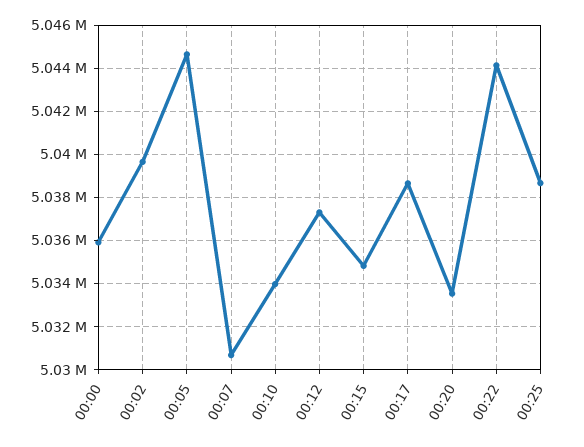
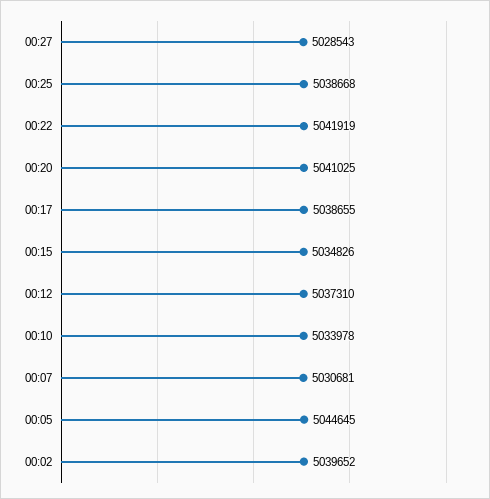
00:00: 5036000 -> none
00:20: 5033500 -> 5041025
00:22: 5044000 -> 5041919
00:27: none -> 5028543

